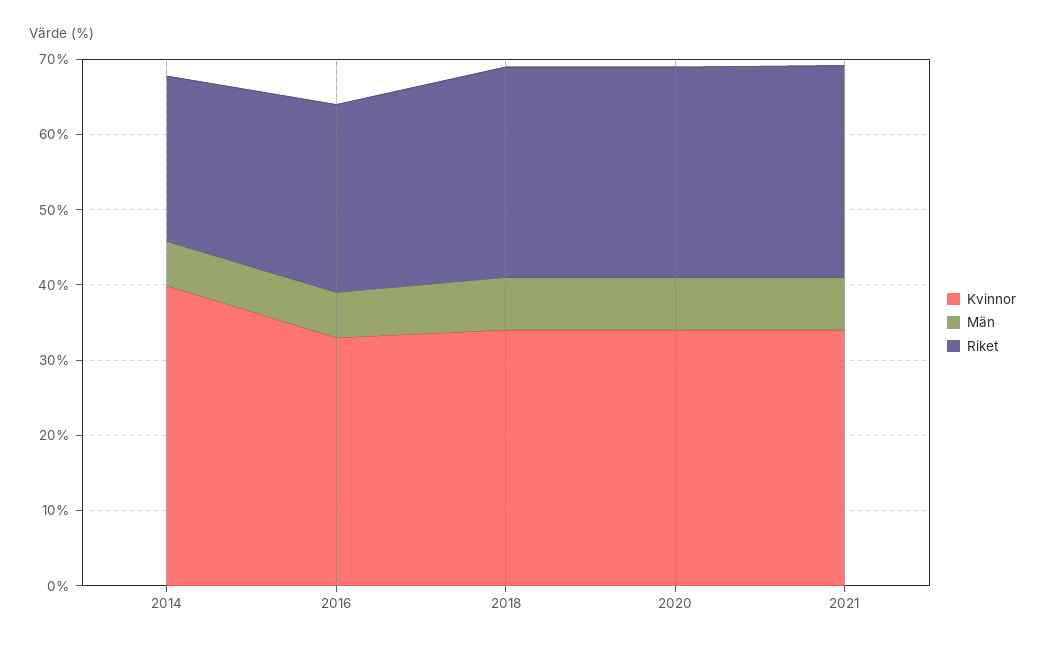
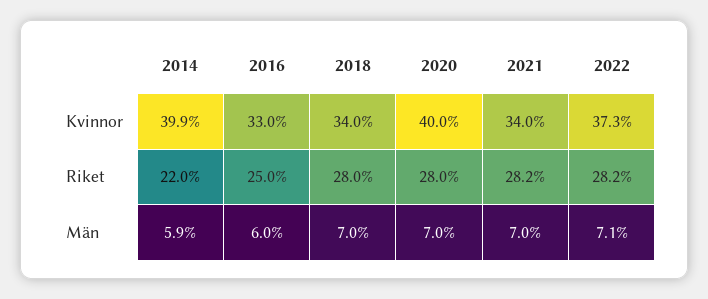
Kvinnor, 2020: 34 -> 40
Kvinnor, 2022: none -> 37.3
Riket, 2022: none -> 28.2
Män, 2022: none -> 7.1

